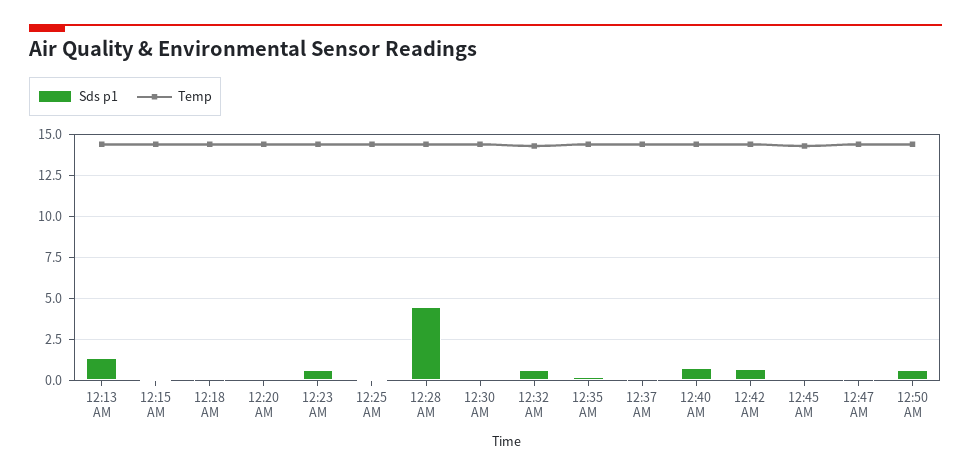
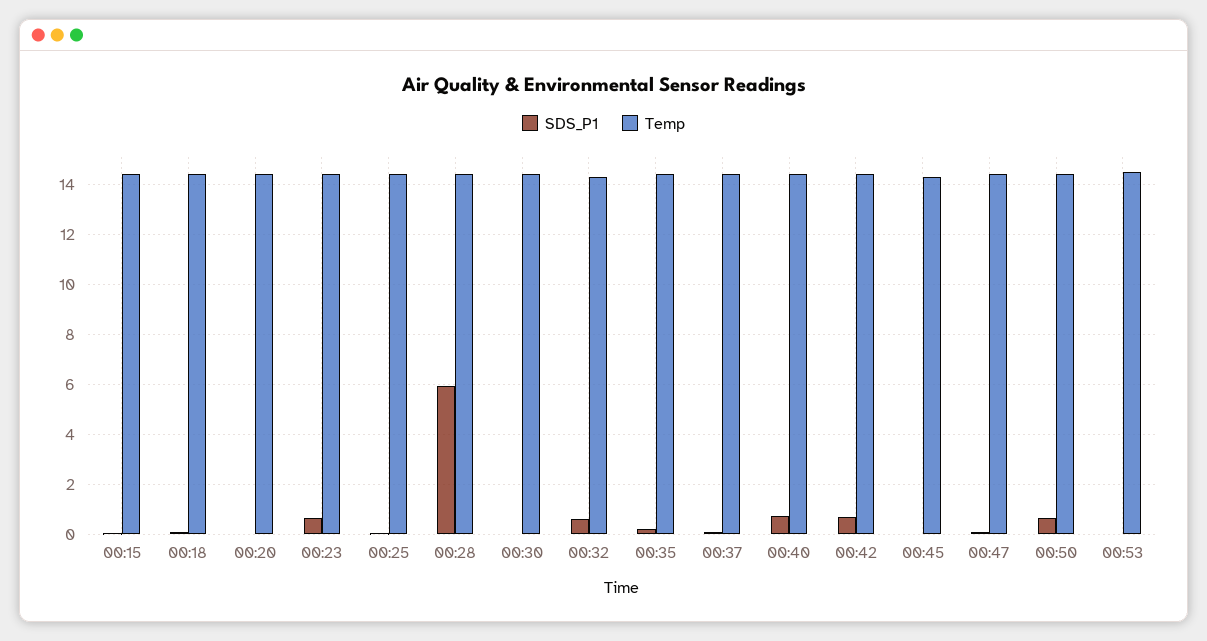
Sds p1, 12:13 AM: 1.5 -> none
Temp, 12:13 AM: 14.5 -> none
Sds p1, 12:28 AM: 4.5 -> 6
Sds p1, 00:53: none -> 0
Temp, 00:53: none -> 14.5

